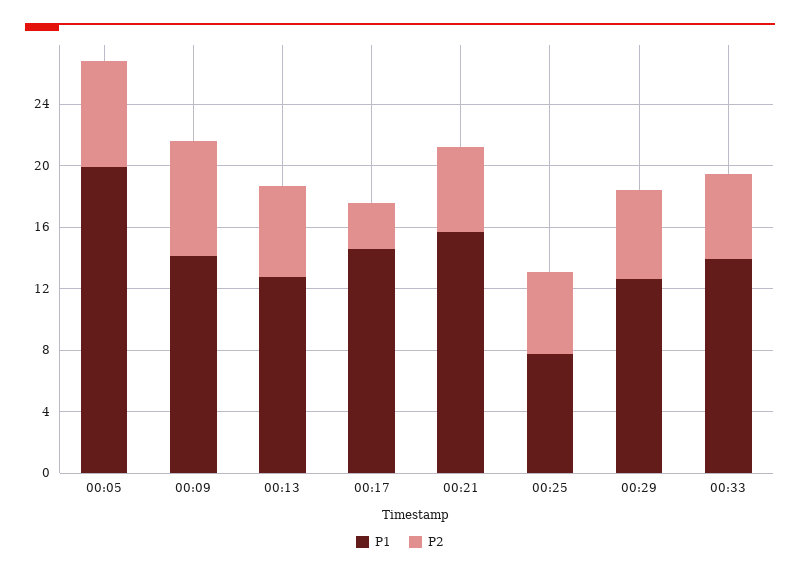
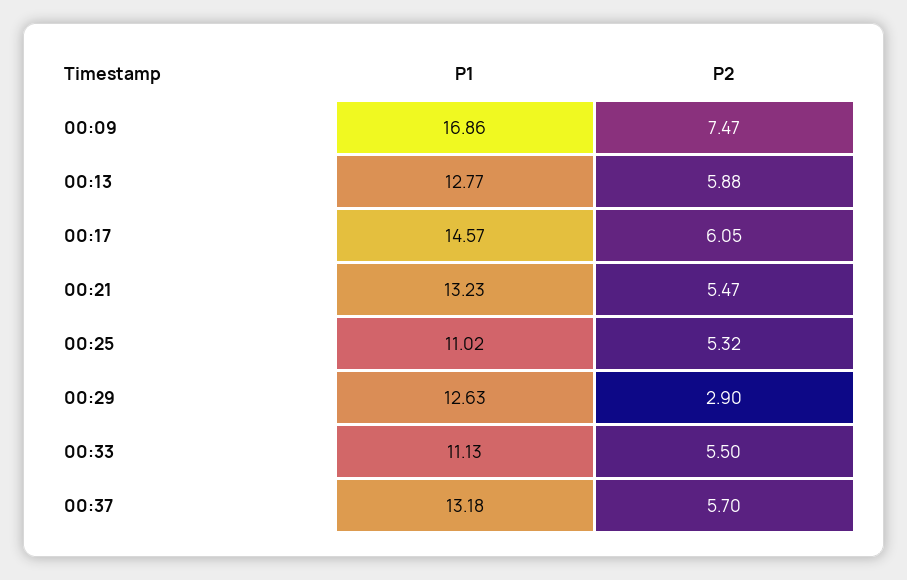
P1, 00:05: 20 -> none
P2, 00:05: 7 -> none
P1, 00:09: 14 -> 16.86
P2, 00:17: 3 -> 6.05
P1, 00:21: 16 -> 13.23
P1, 00:25: 8 -> 11.02
P2, 00:29: 6 -> 2.9
P1, 00:33: 14 -> 11.13
P1, 00:37: none -> 13.18
P2, 00:37: none -> 5.7

